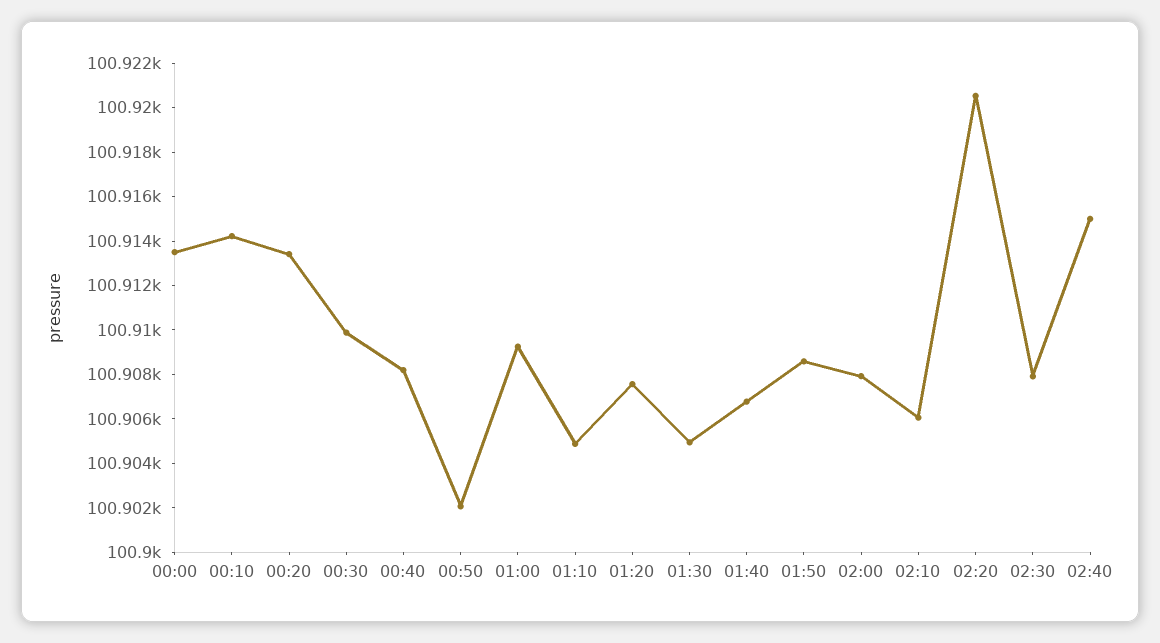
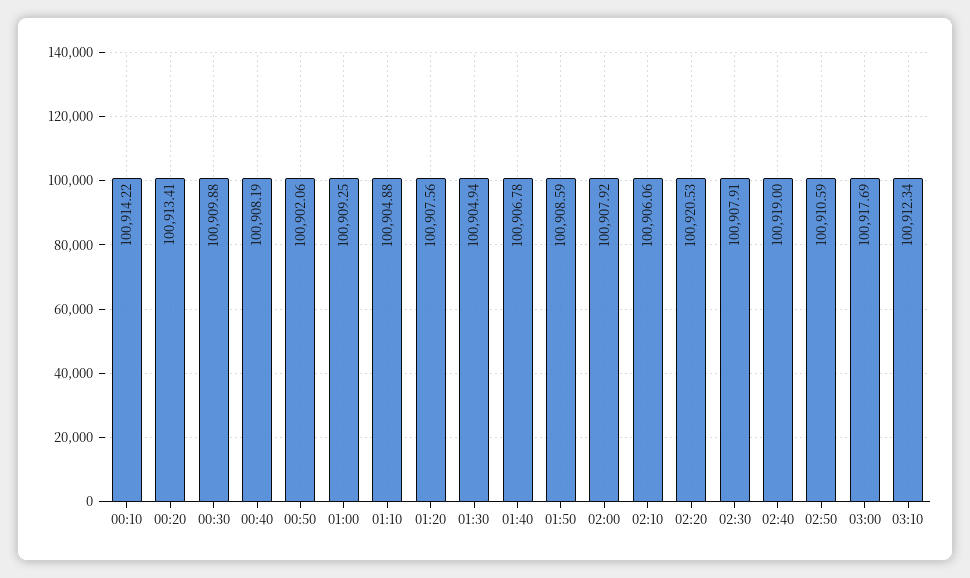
00:00: 100913.5 -> none
02:40: 100915 -> 100919
02:50: none -> 100910.59
03:00: none -> 100917.69
03:10: none -> 100912.34

